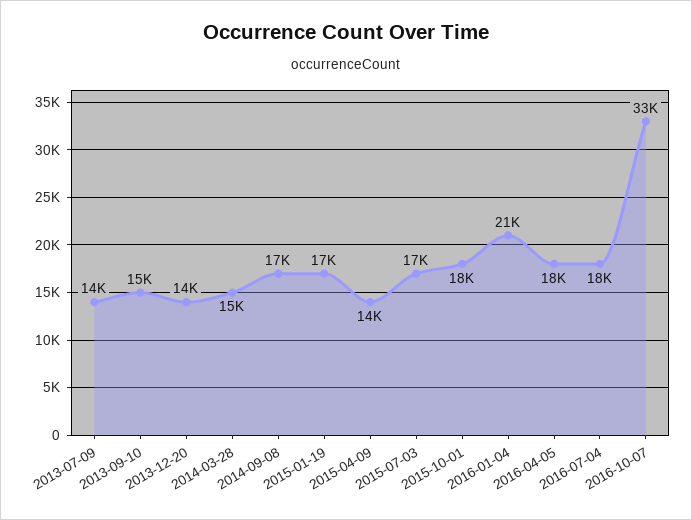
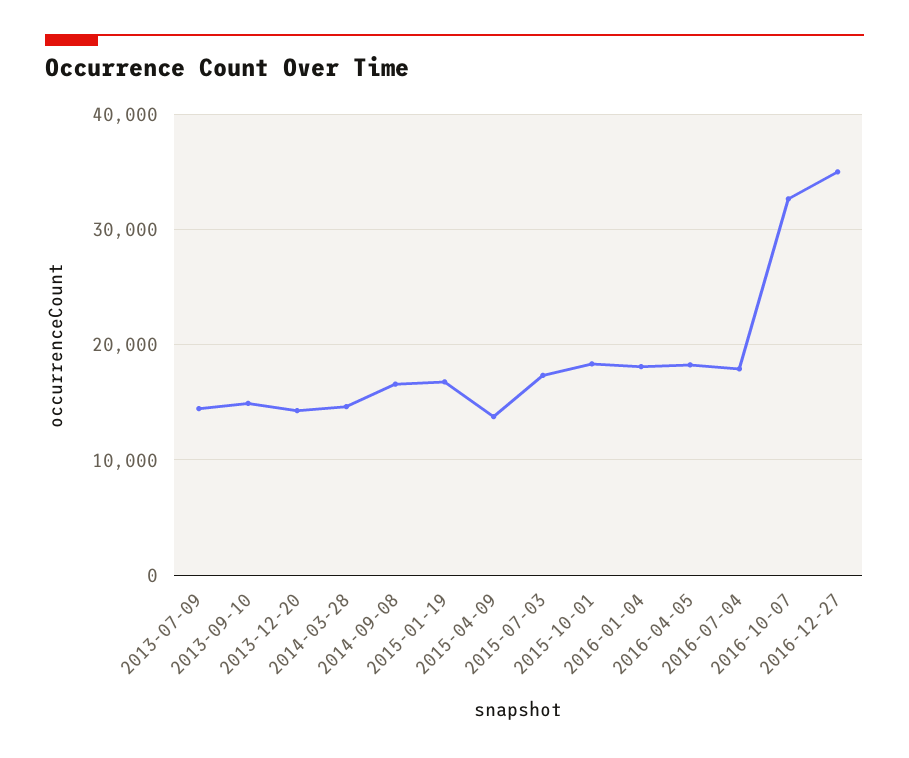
2016-01-04: 21000 -> 18000
2016-12-27: none -> 35000

